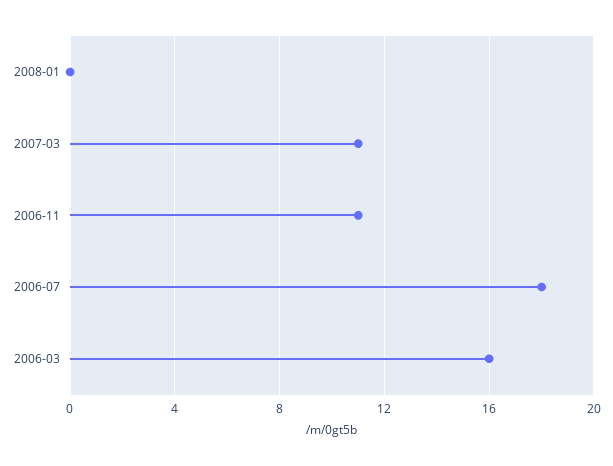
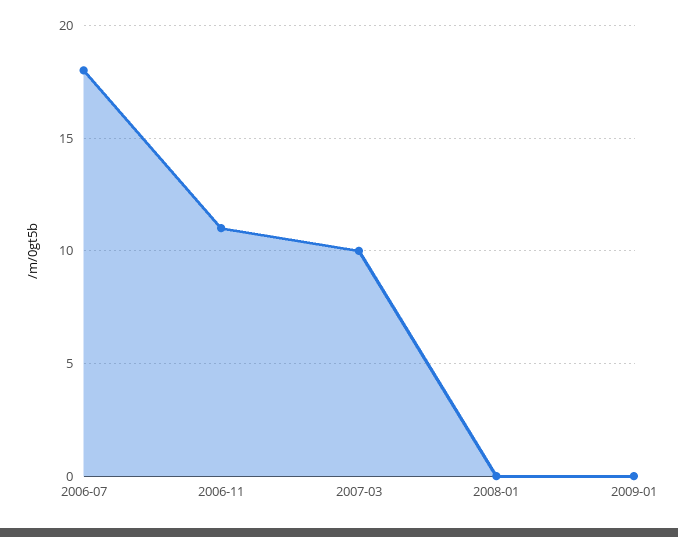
2007-03: 11 -> 10
2006-03: 16 -> none
2009-01: none -> 0

